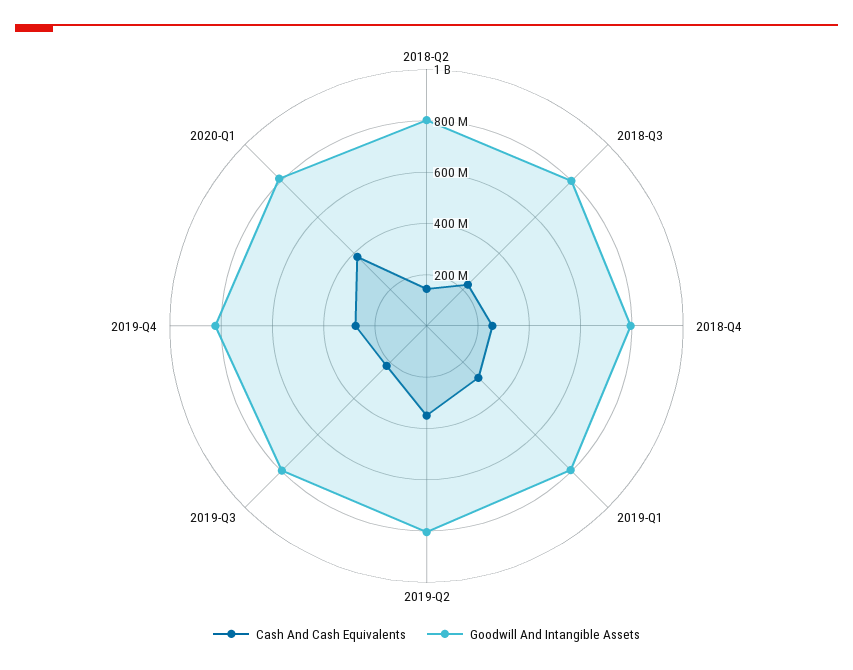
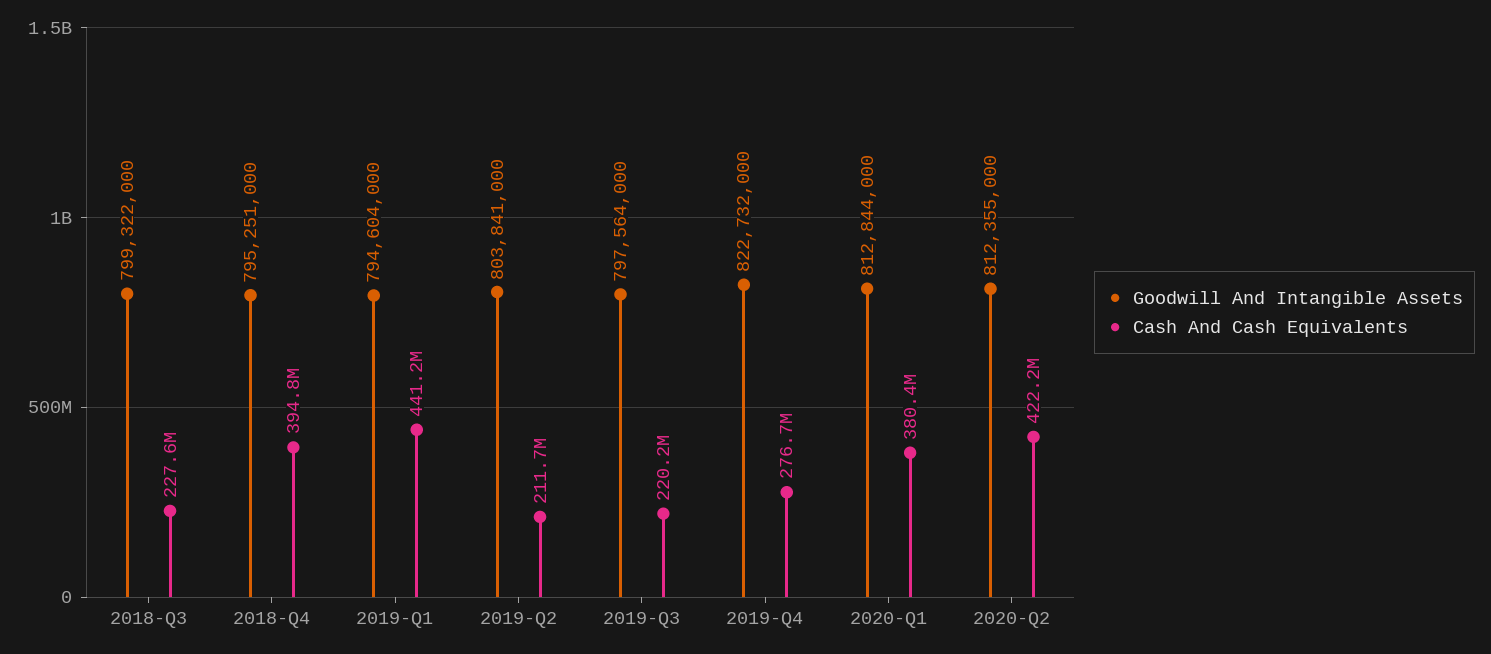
Cash And Cash Equivalents, 2018-Q2: 150000000 -> none
Goodwill And Intangible Assets, 2018-Q2: 800000000 -> none
Cash And Cash Equivalents, 2018-Q4: 250000000 -> 394800000
Cash And Cash Equivalents, 2019-Q1: 300000000 -> 441200000
Cash And Cash Equivalents, 2019-Q2: 350000000 -> 211700000
Goodwill And Intangible Assets, 2020-Q2: none -> 812355000
Cash And Cash Equivalents, 2020-Q2: none -> 422200000

